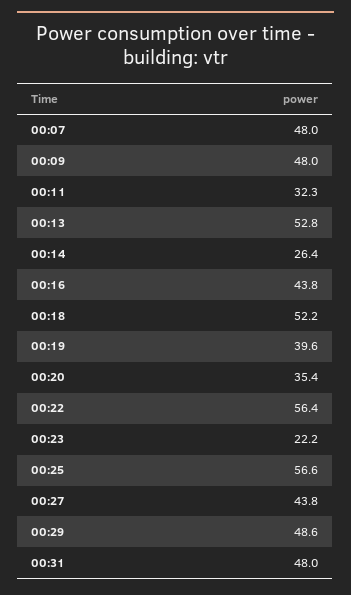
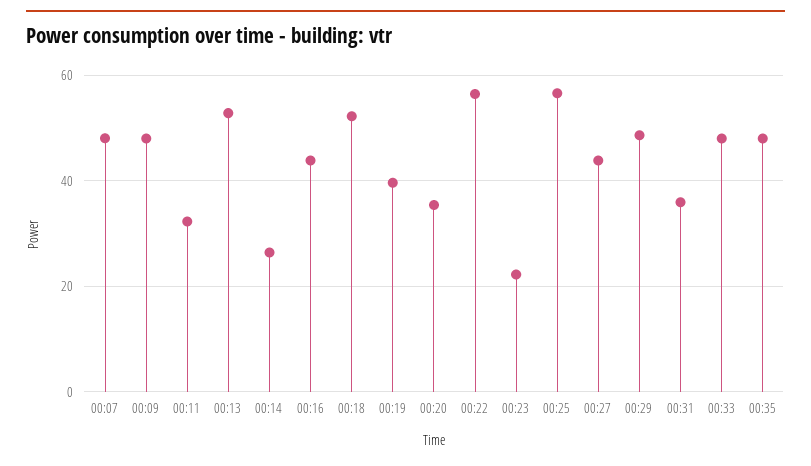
00:31: 48 -> 36
00:33: none -> 48
00:35: none -> 48

